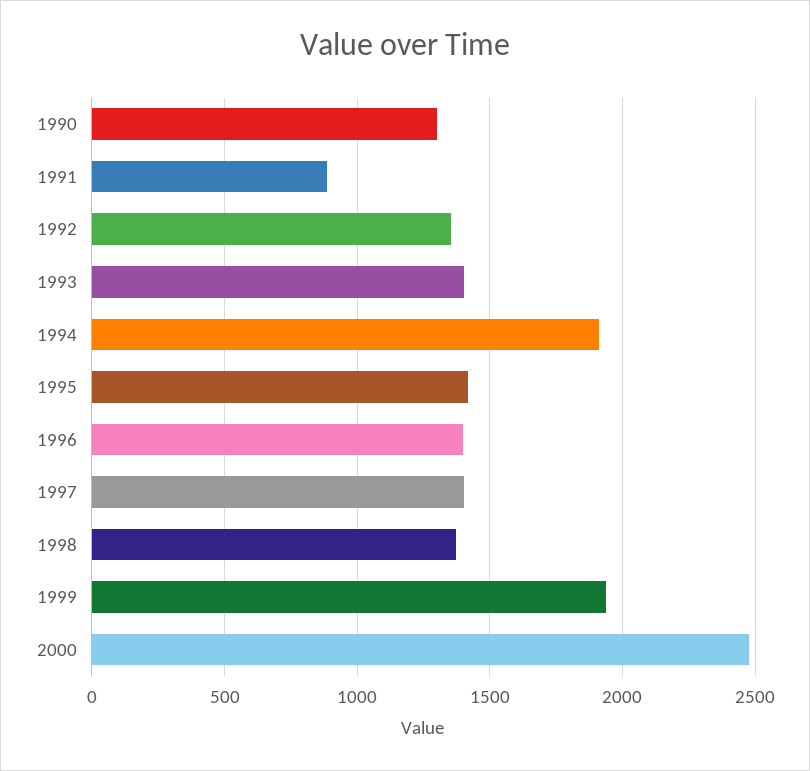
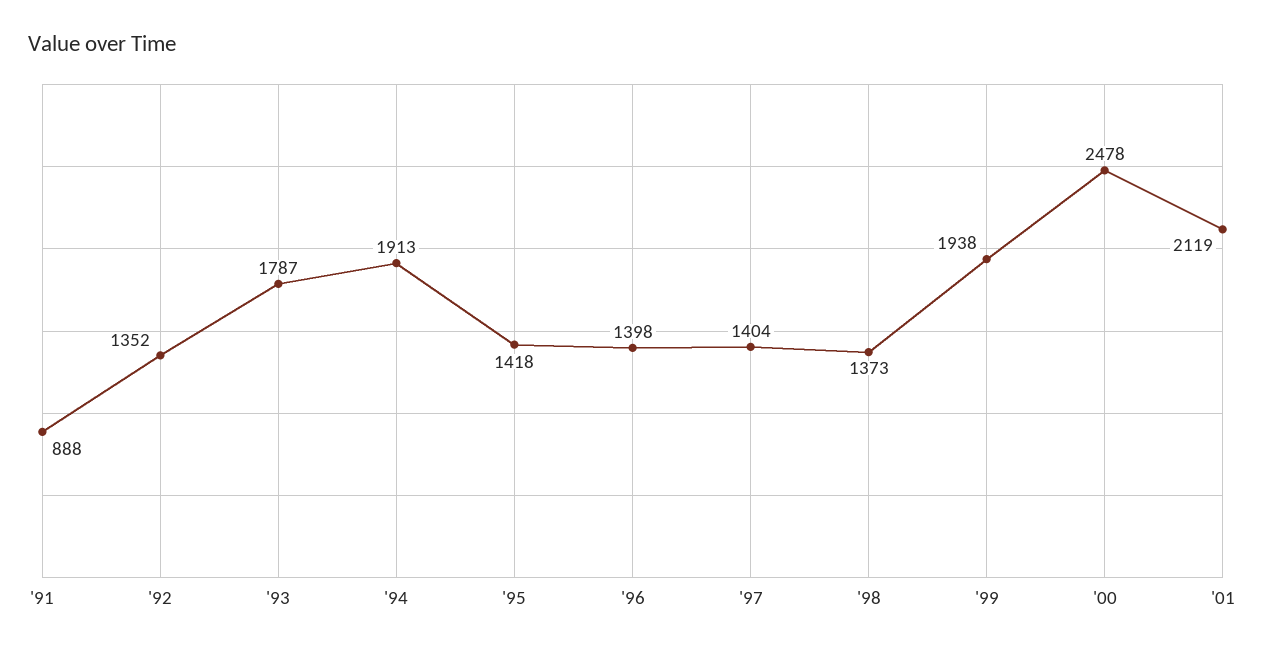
1990: 1300 -> none
1993: 1400 -> 1787
'01: none -> 2119

